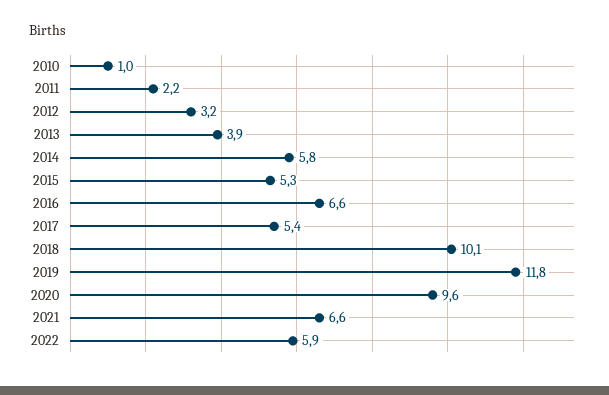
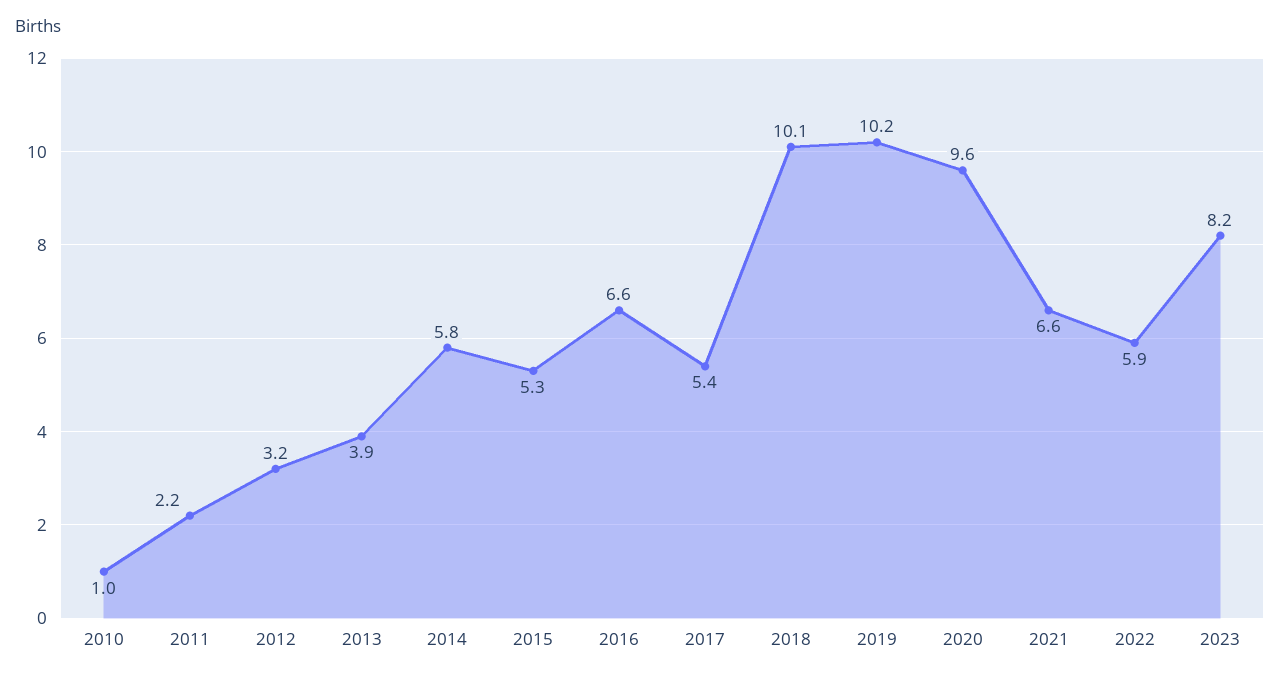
2019: 11.8 -> 10.2
2023: none -> 8.2

